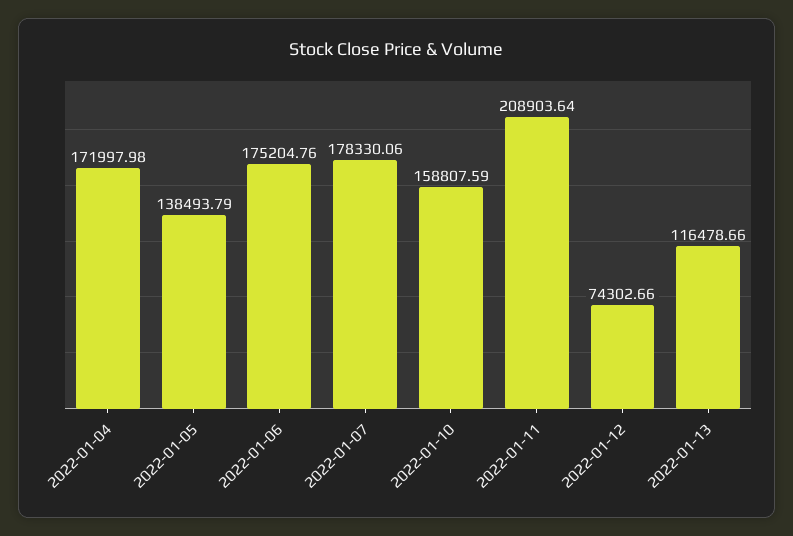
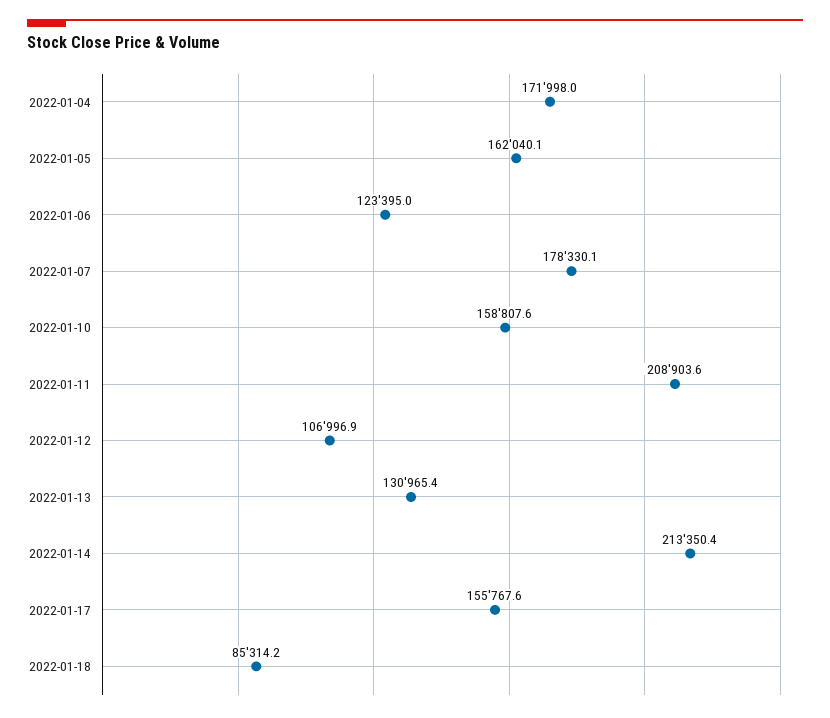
2022-01-05: 138493.79 -> 162040.1
2022-01-06: 175204.76 -> 123395
2022-01-12: 74302.66 -> 106996.9
2022-01-13: 116478.66 -> 130965.4
2022-01-14: none -> 213350.4
2022-01-17: none -> 155767.6
2022-01-18: none -> 85314.2

